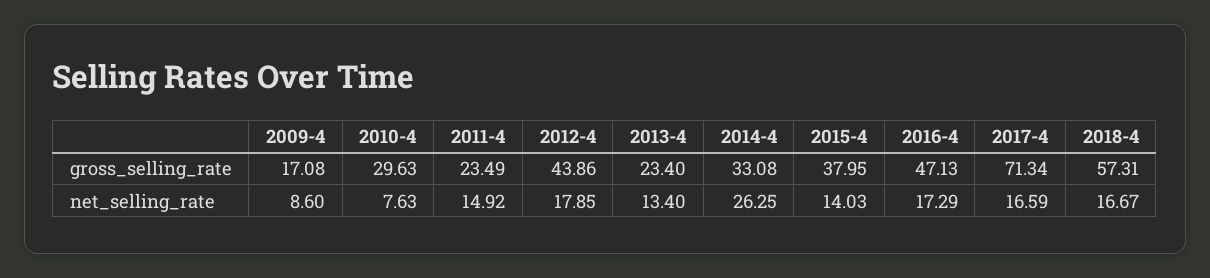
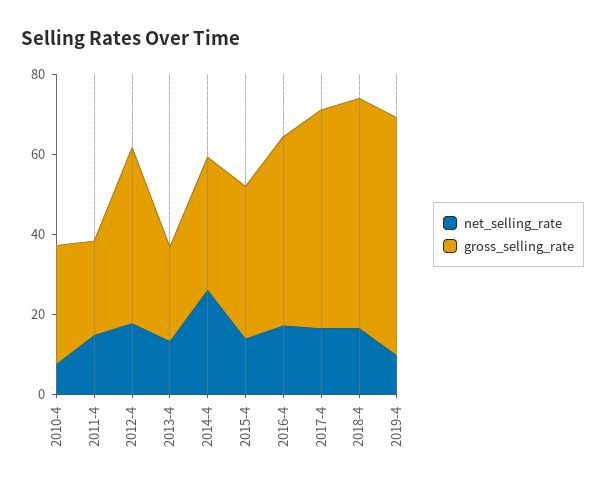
gross_selling_rate, 2009-4: 17.08 -> none
gross_selling_rate, 2017-4: 71.34 -> 55
net_selling_rate, 2009-4: 8.6 -> none
net_selling_rate, 2019-4: none -> 10
gross_selling_rate, 2019-4: none -> 60

